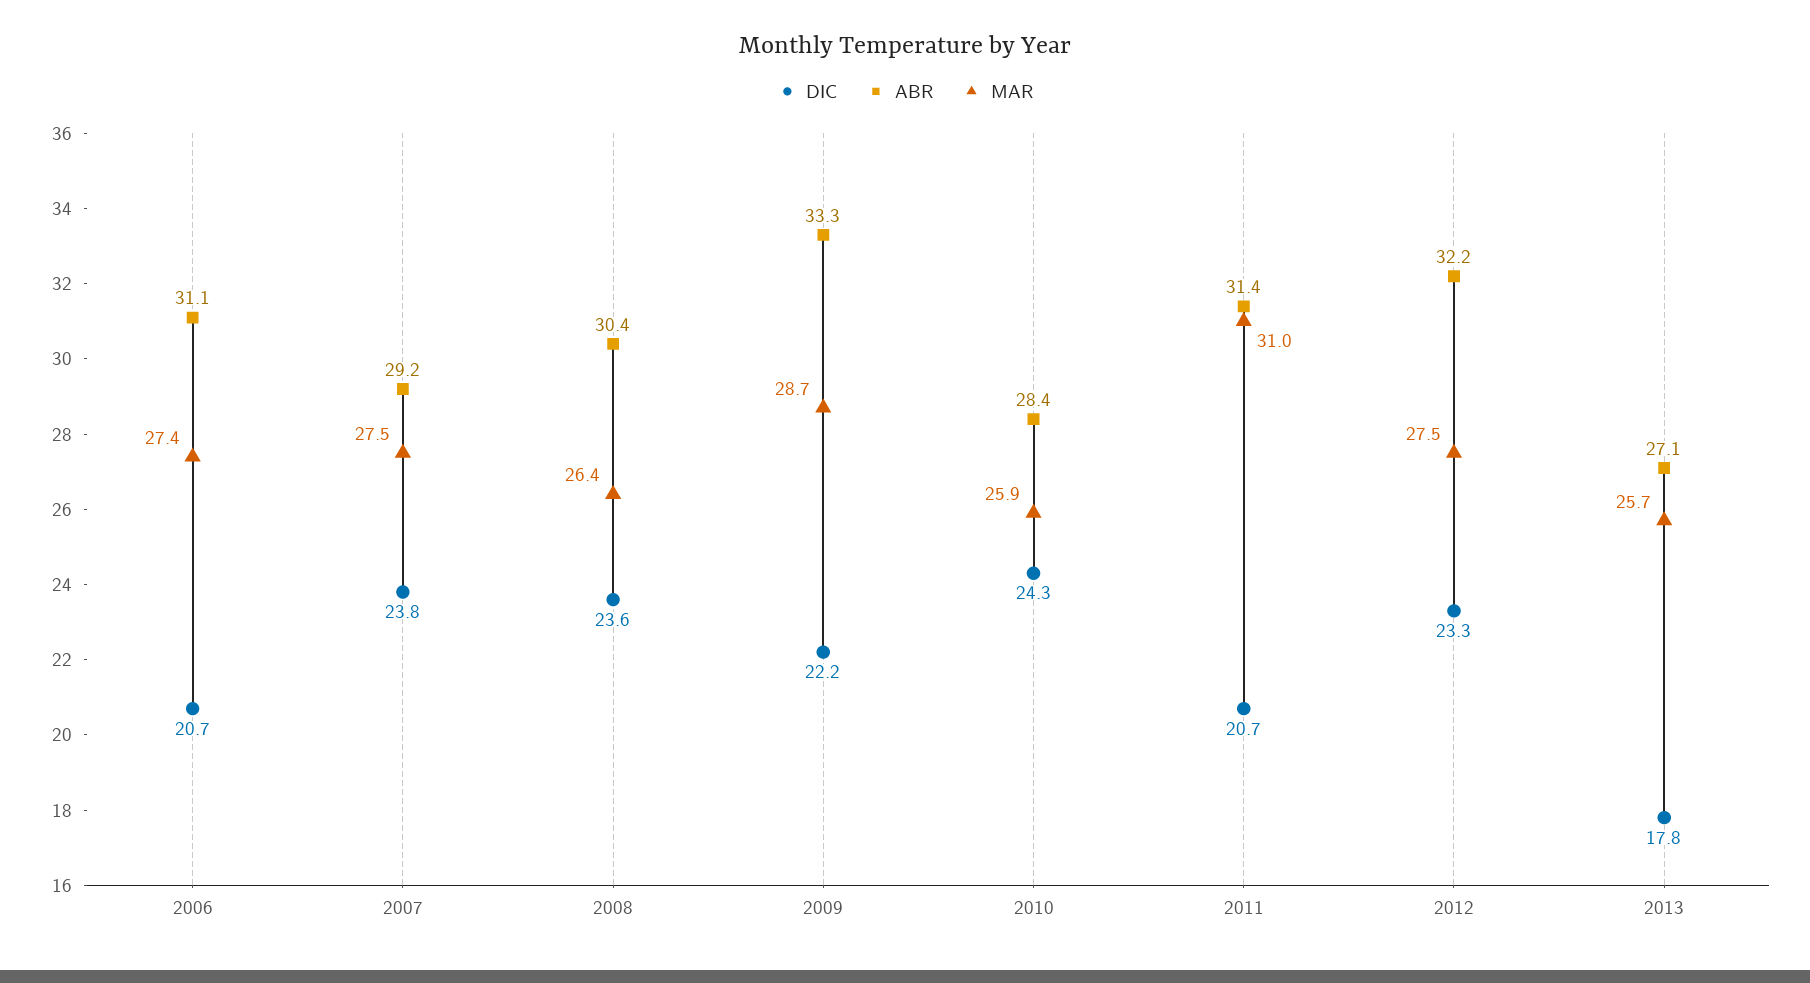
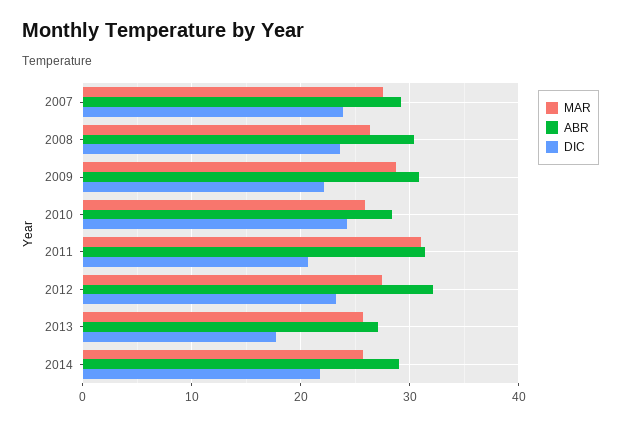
DIC, 2006: 20.7 -> none
ABR, 2006: 31.1 -> none
MAR, 2006: 27.4 -> none
ABR, 2009: 33.3 -> 31
MAR, 2014: none -> 26
ABR, 2014: none -> 29
DIC, 2014: none -> 22

